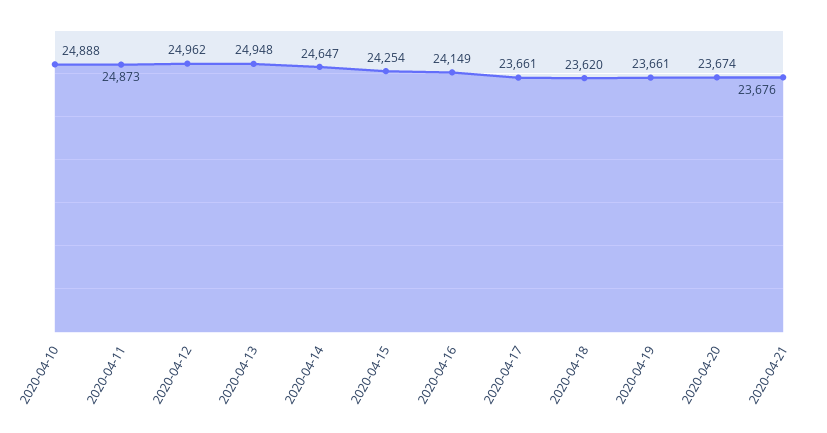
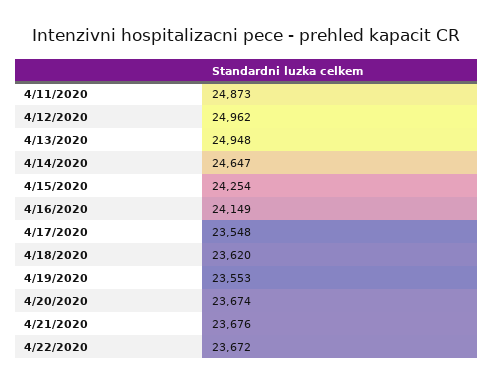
2020-04-10: 24888 -> none
2020-04-17: 23661 -> 23548
2020-04-19: 23661 -> 23553
4/22/2020: none -> 23672

